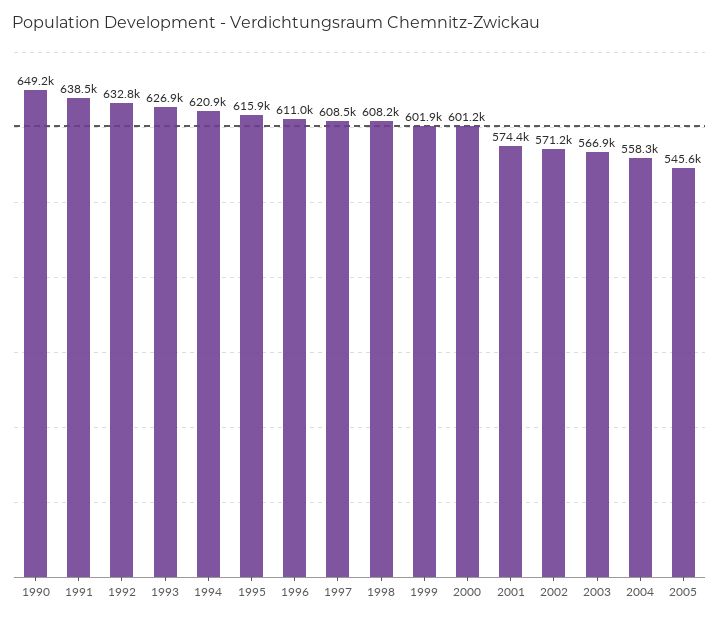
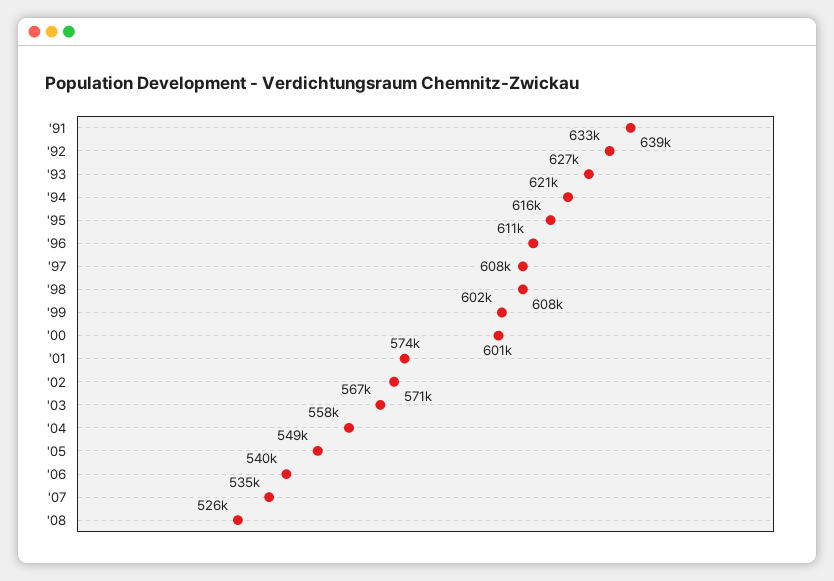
1990: 649200 -> none
2005: 545600 -> 549000
'06: none -> 540000
'07: none -> 535000
'08: none -> 526000

